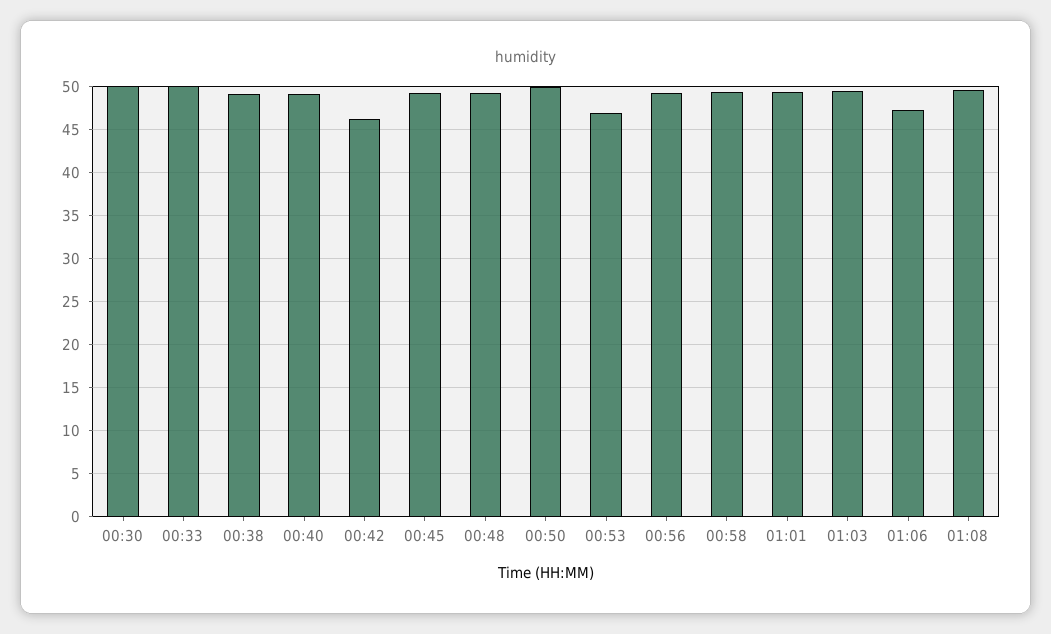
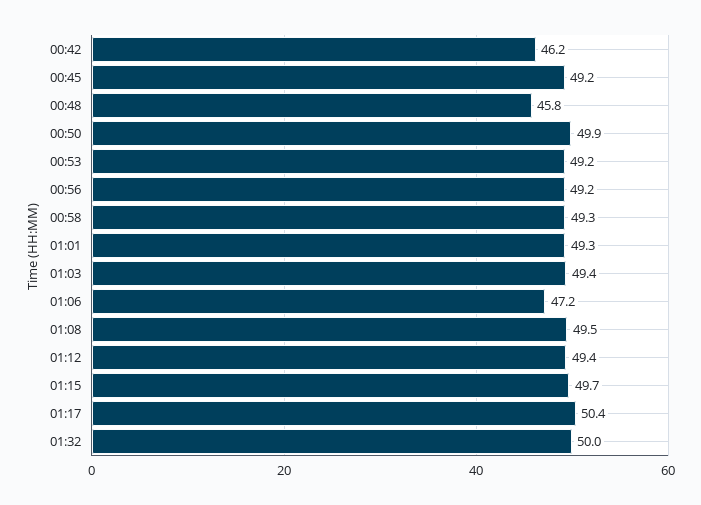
00:30: 50 -> none
00:33: 50 -> none
00:38: 49 -> none
00:40: 49 -> none
00:48: 49 -> 45.8
00:53: 47 -> 49.2
01:12: none -> 49.4
01:15: none -> 49.7
01:17: none -> 50.4
01:32: none -> 50

